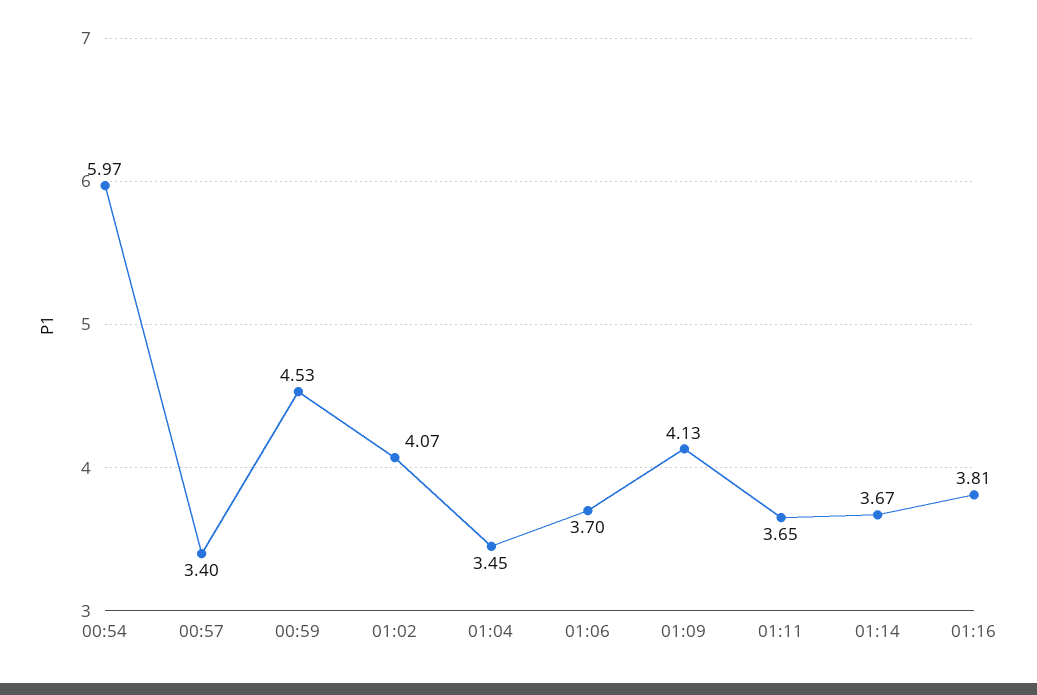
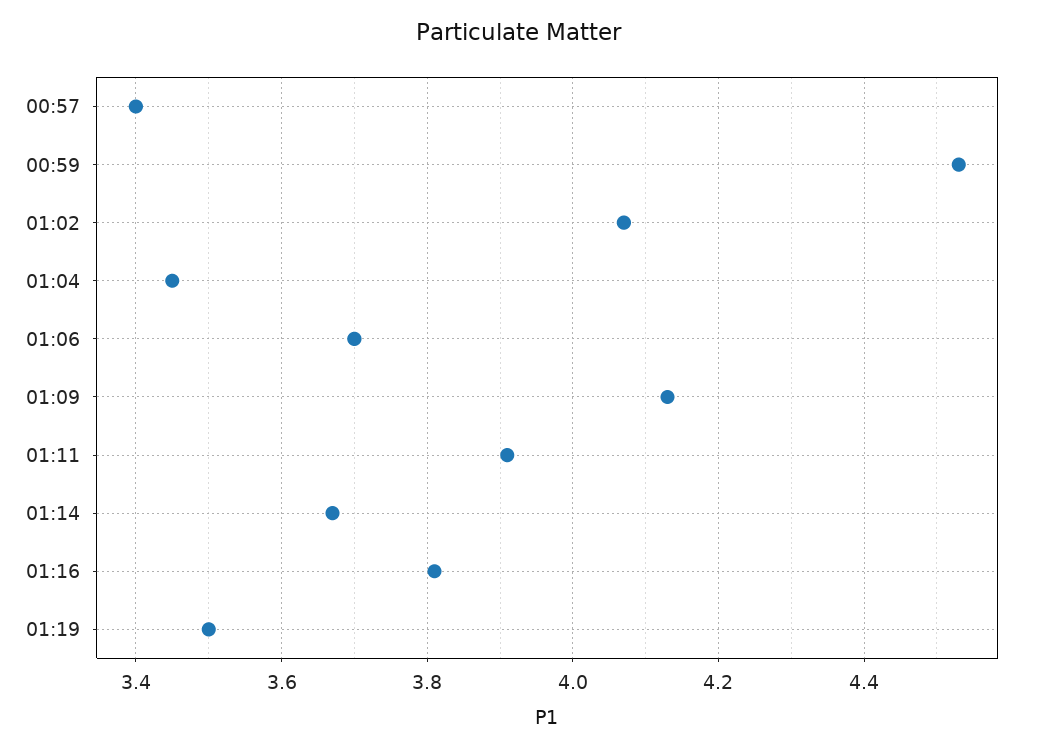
00:54: 5.97 -> none
01:11: 3.65 -> 3.9
01:19: none -> 3.5

